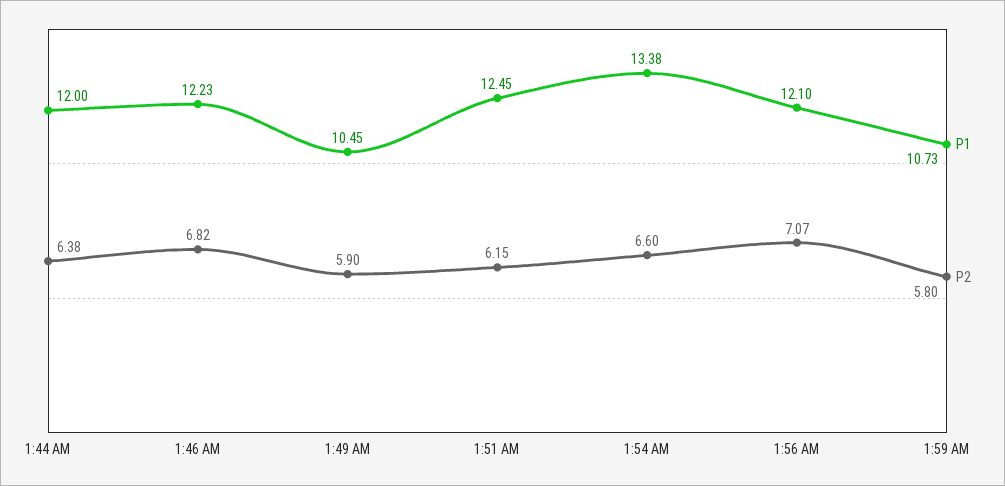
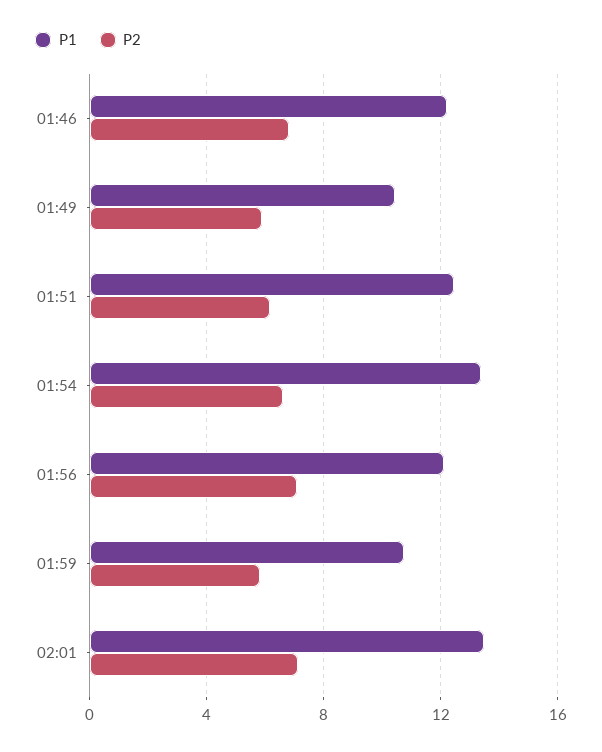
P1, 1:44 AM: 12 -> none
P2, 1:44 AM: 6.38 -> none
P1, 02:01: none -> 13.5
P2, 02:01: none -> 7

